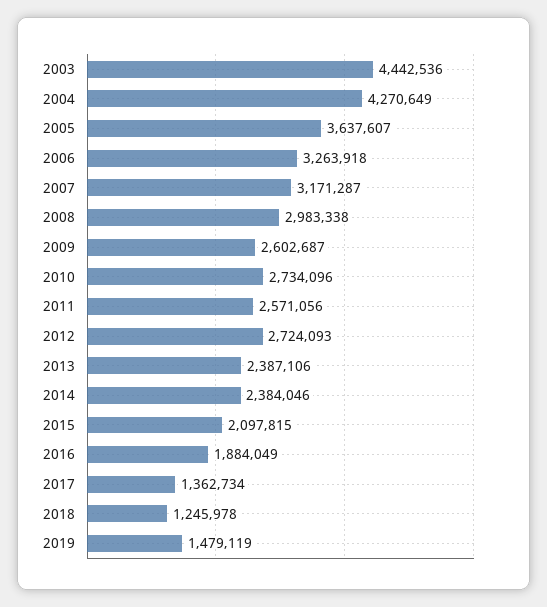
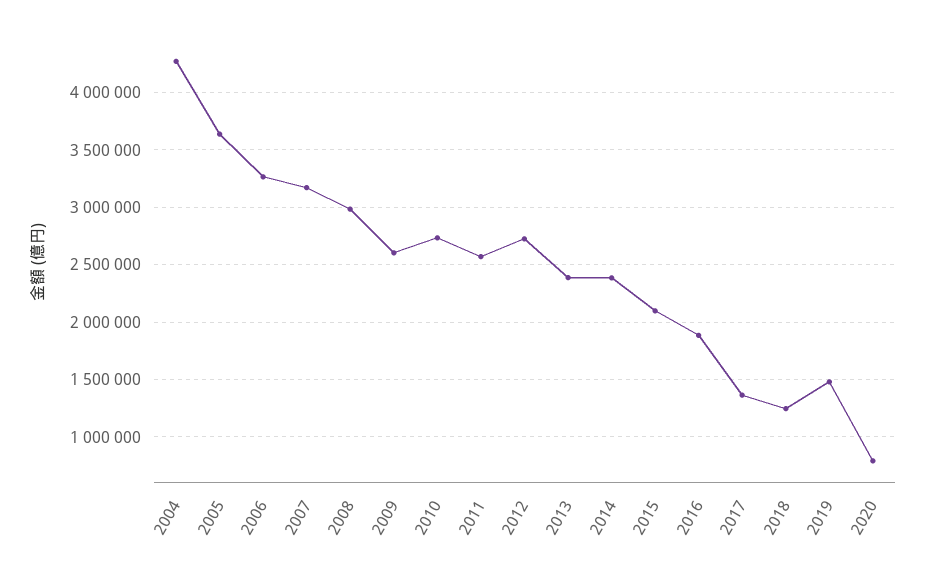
2003: 4442536 -> none
2020: none -> 800000

